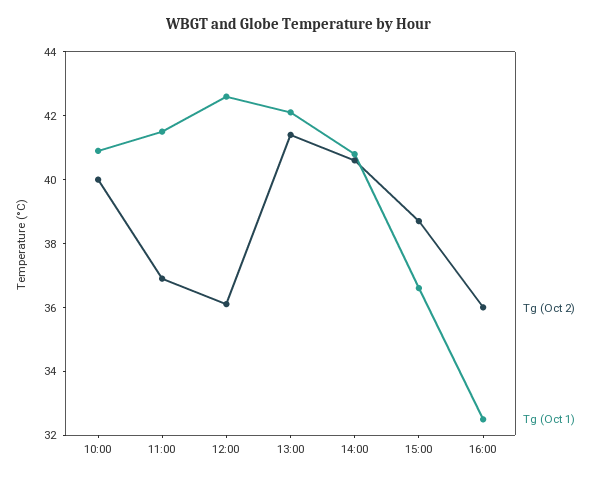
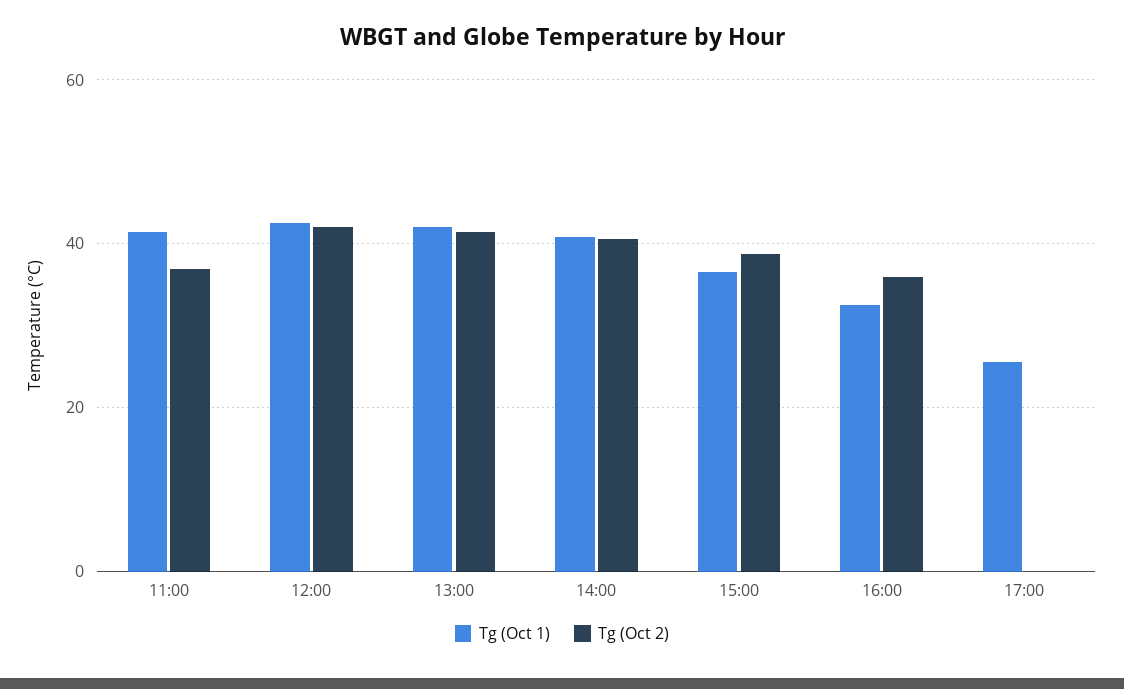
Tg (Oct 2), 10:00: 40 -> none
Tg (Oct 1), 10:00: 41 -> none
Tg (Oct 2), 12:00: 36 -> 42
Tg (Oct 1), 17:00: none -> 26
Tg (Oct 2), 17:00: none -> 0

